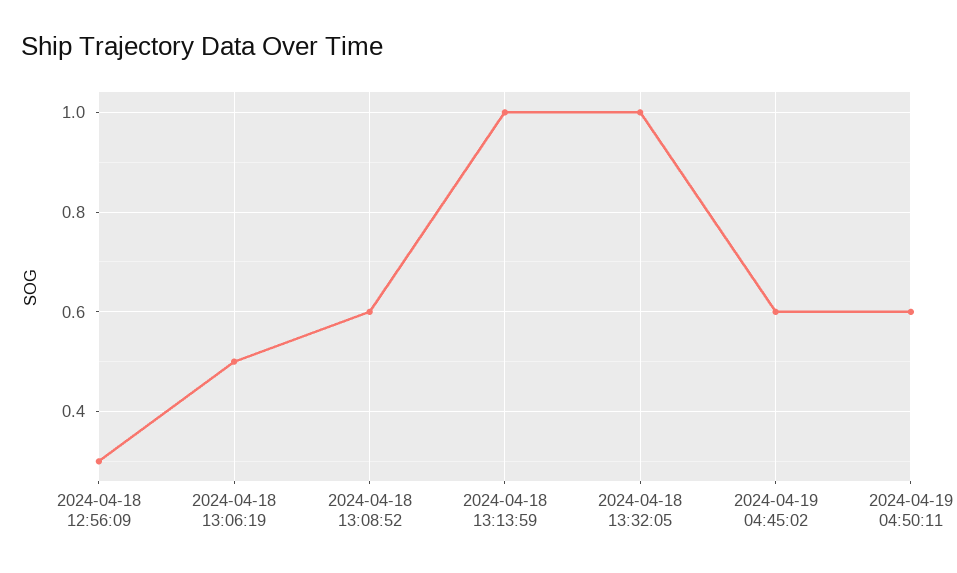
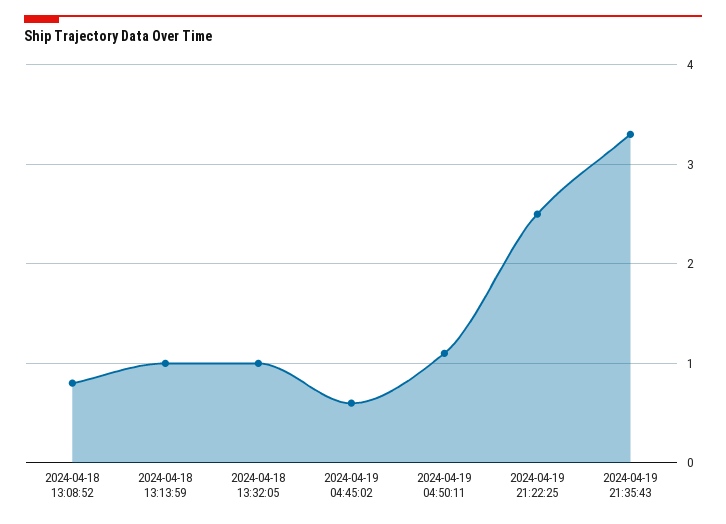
2024-04-18 12:56:09: 0.3 -> none
2024-04-18 13:06:19: 0.5 -> none
2024-04-18 13:08:52: 0.6 -> 0.8
2024-04-19 04:50:11: 0.6 -> 1.1
2024-04-19 21:22:25: none -> 2.5
2024-04-19 21:35:43: none -> 3.3

